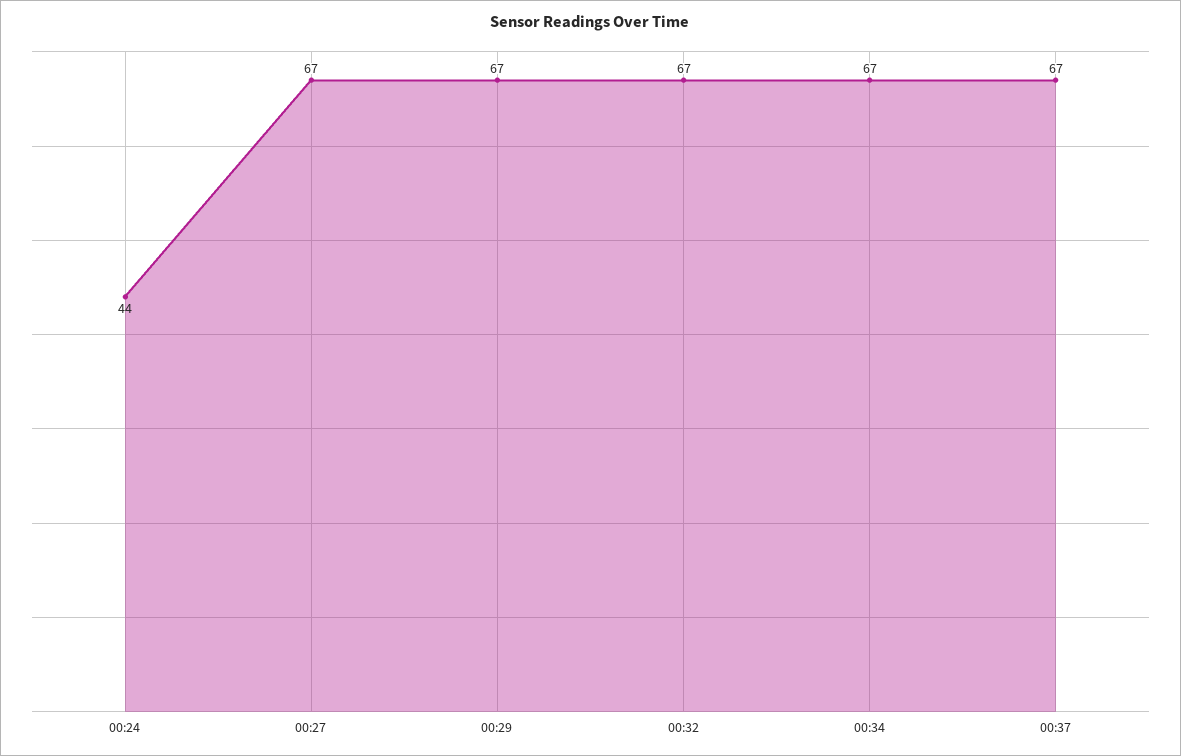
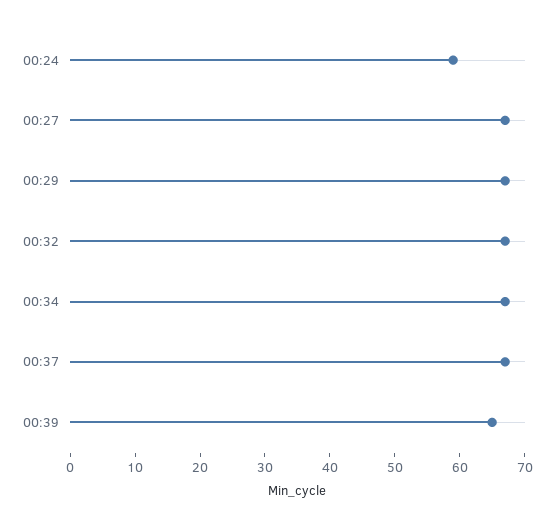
00:24: 44 -> 60
00:39: none -> 65

